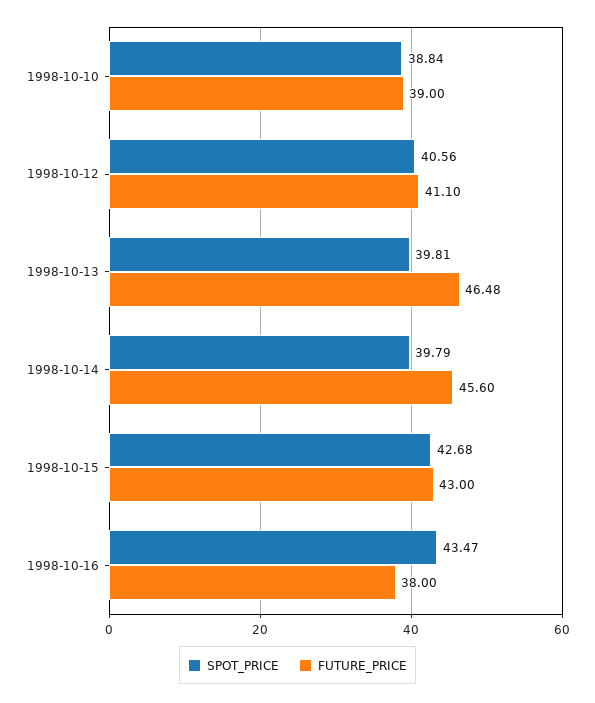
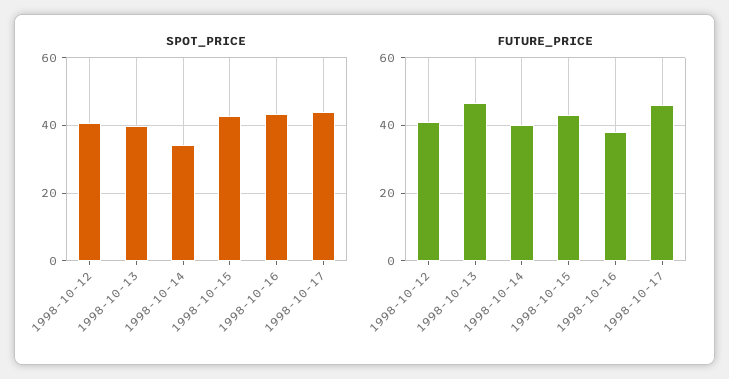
SPOT_PRICE, 1998-10-10: 38.84 -> none
FUTURE_PRICE, 1998-10-10: 39 -> none
SPOT_PRICE, 1998-10-14: 39.79 -> 34
FUTURE_PRICE, 1998-10-14: 45.6 -> 40
SPOT_PRICE, 1998-10-17: none -> 44
FUTURE_PRICE, 1998-10-17: none -> 46

